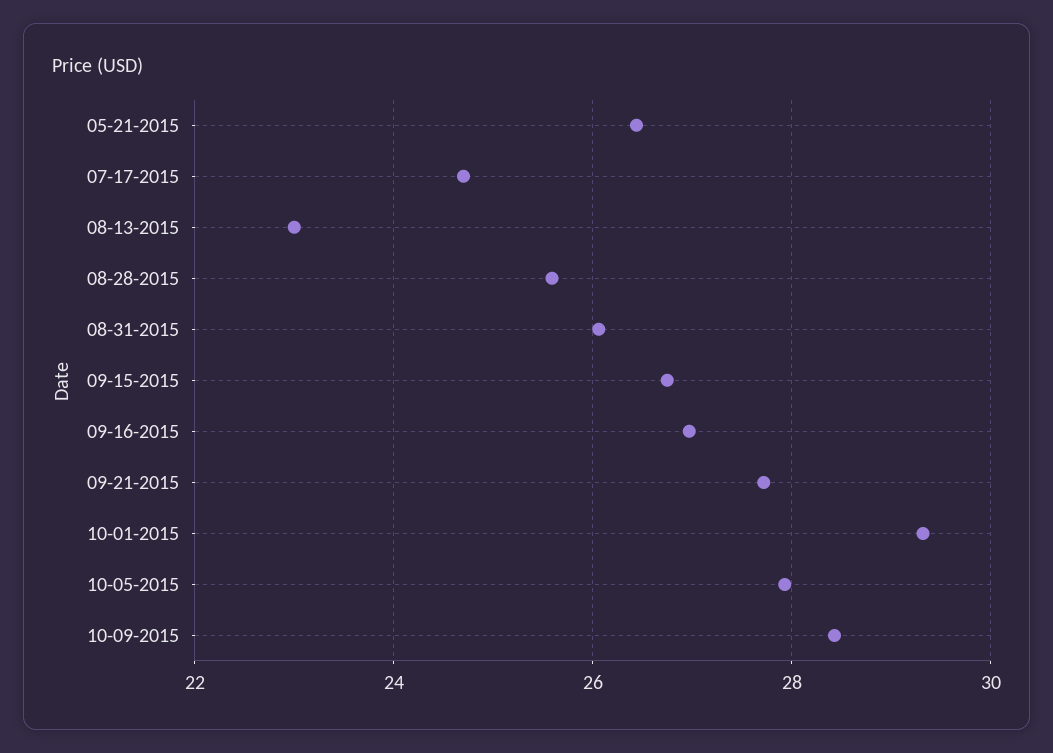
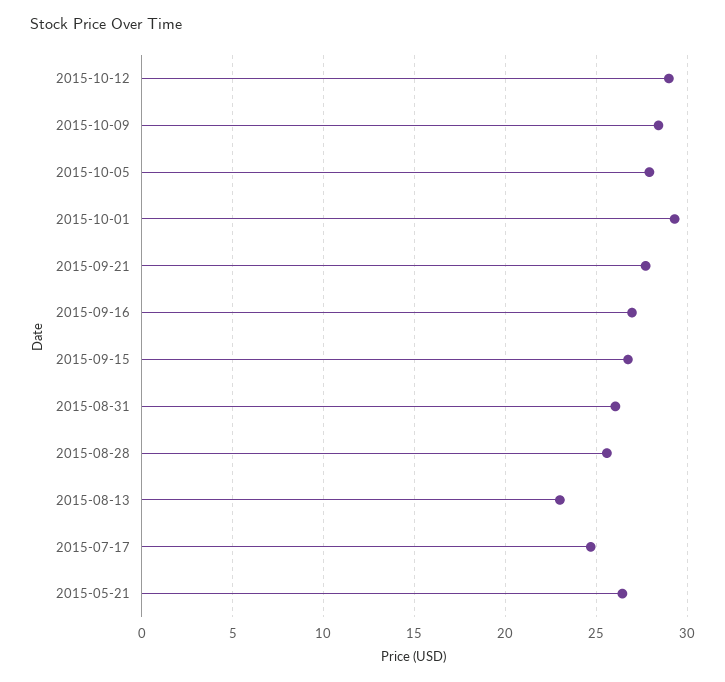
2015-10-12: none -> 29

